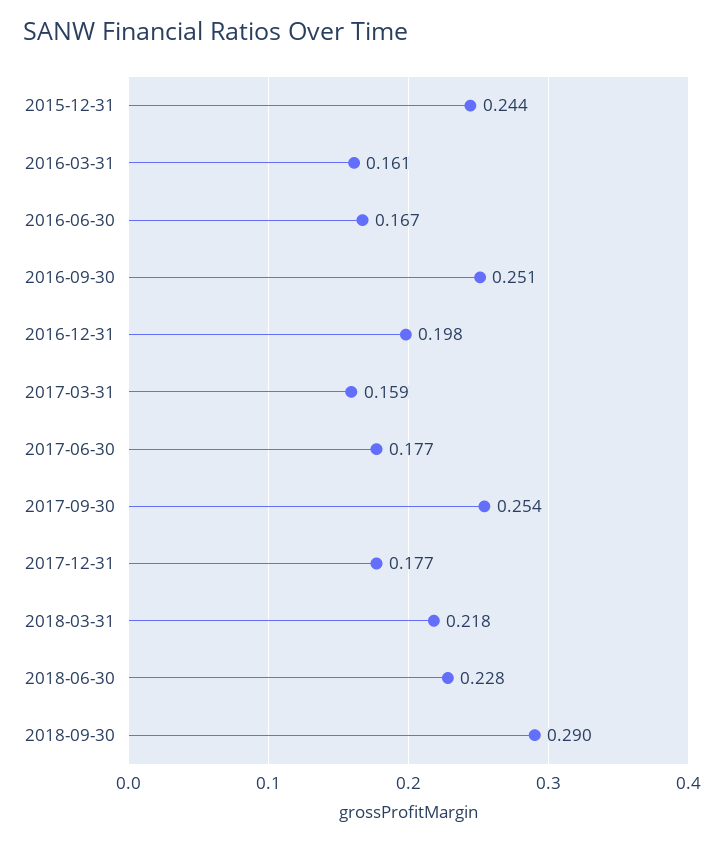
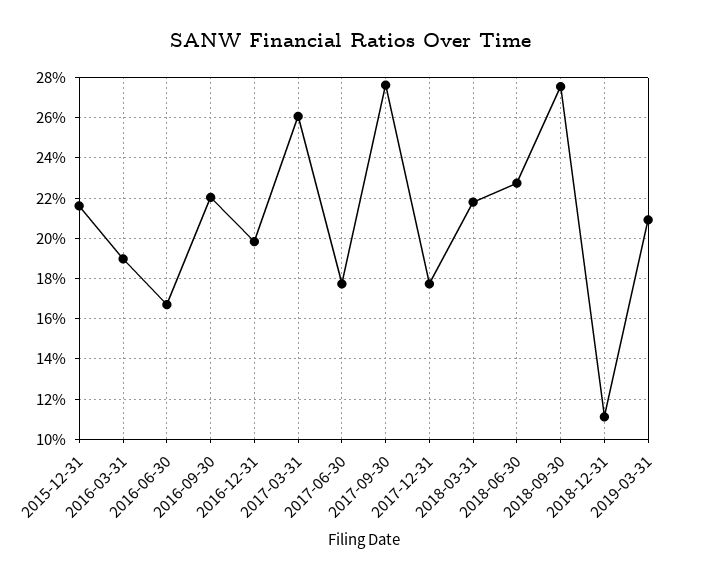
2015-12-31: 0.244 -> 0.215
2016-03-31: 0.161 -> 0.19
2016-09-30: 0.251 -> 0.22
2017-03-31: 0.159 -> 0.26
2017-09-30: 0.254 -> 0.275
2018-09-30: 0.29 -> 0.275
2018-12-31: none -> 0.11
2019-03-31: none -> 0.21

